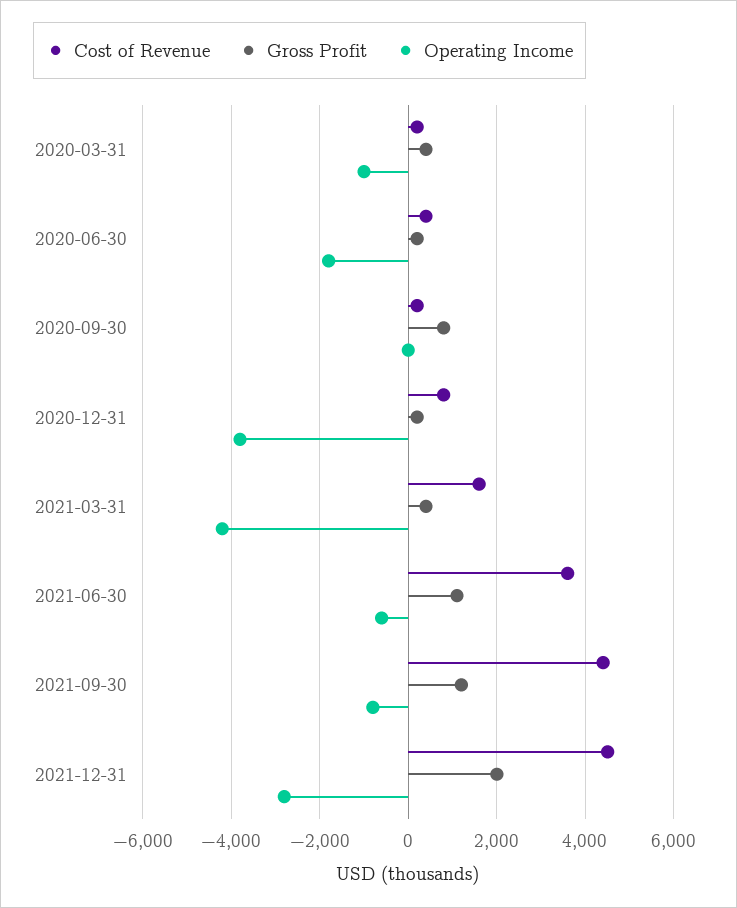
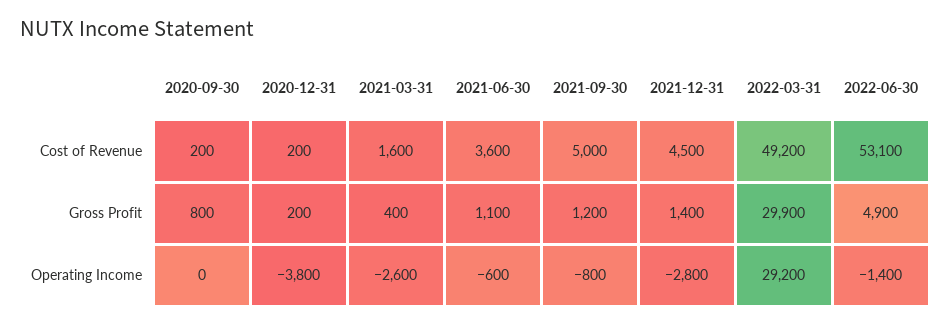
Cost of Revenue, 2020-03-31: 200 -> none
Gross Profit, 2020-03-31: 400 -> none
Operating Income, 2020-03-31: -1000 -> none
Cost of Revenue, 2020-06-30: 400 -> none
Gross Profit, 2020-06-30: 200 -> none
Operating Income, 2020-06-30: -1800 -> none
Cost of Revenue, 2020-12-31: 800 -> 200
Operating Income, 2021-03-31: -4200 -> -2600
Cost of Revenue, 2021-09-30: 4400 -> 5000
Gross Profit, 2021-12-31: 2000 -> 1400
Cost of Revenue, 2022-03-31: none -> 49200
Cost of Revenue, 2022-06-30: none -> 53100
Gross Profit, 2022-03-31: none -> 29900
Gross Profit, 2022-06-30: none -> 4900
Operating Income, 2022-03-31: none -> 29200
Operating Income, 2022-06-30: none -> -1400

